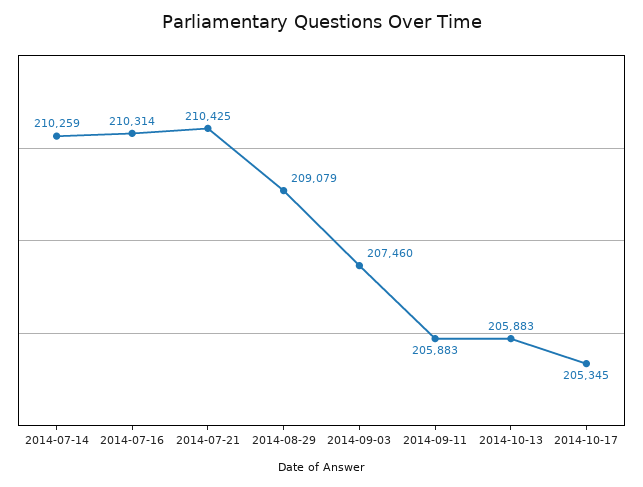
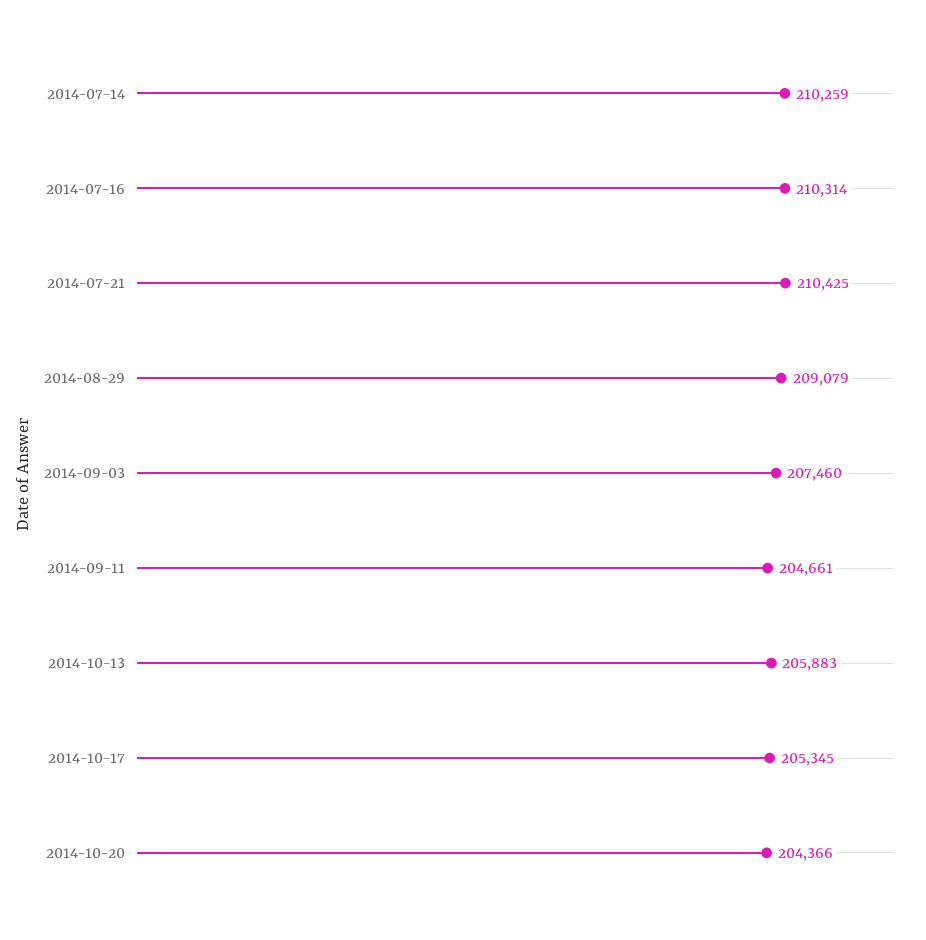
2014-09-11: 205883 -> 204661
2014-10-20: none -> 204366

